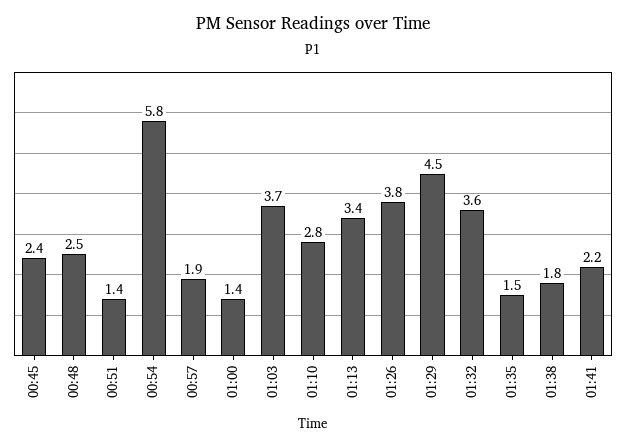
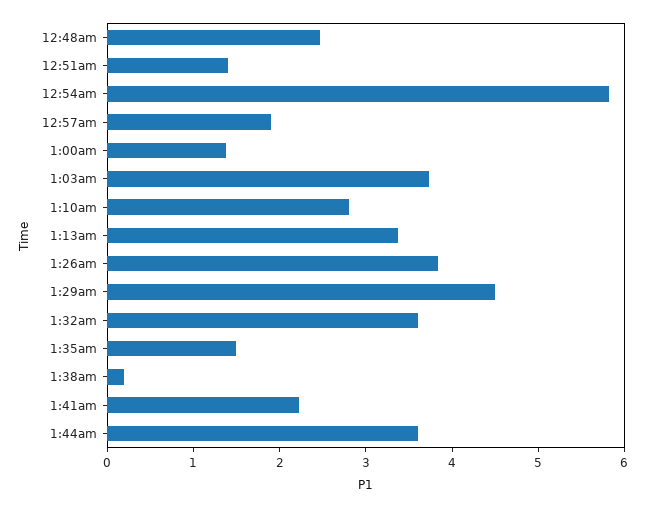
00:45: 2.4 -> none
01:38: 1.8 -> 0.2
1:44am: none -> 3.6

